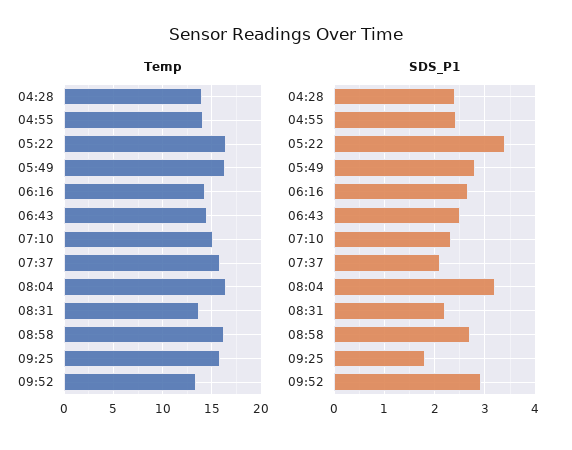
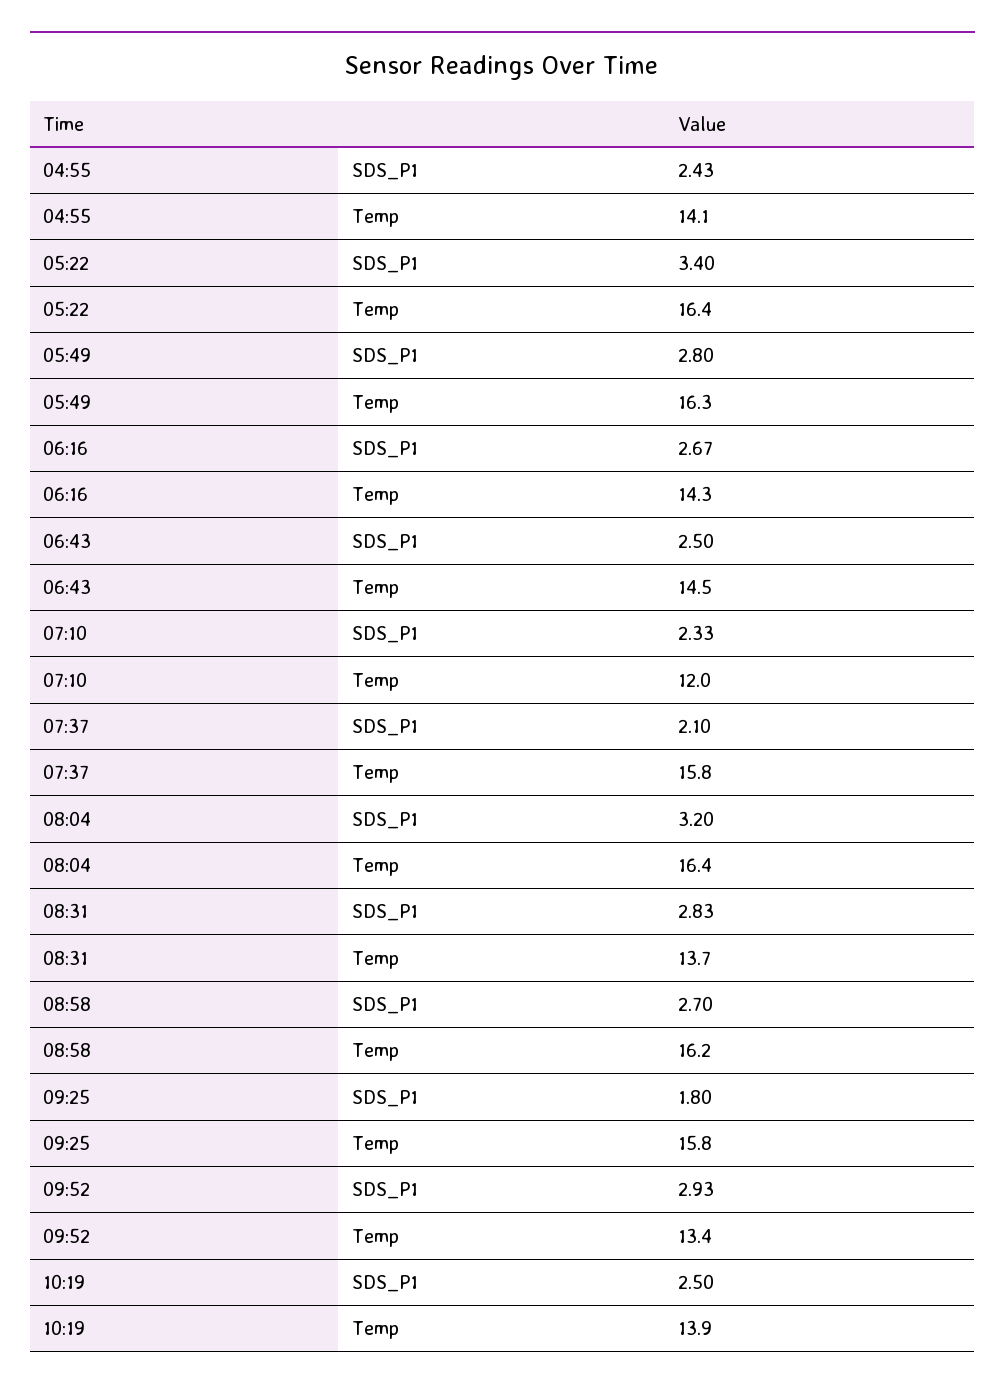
Temp, 04:28: 14 -> none
Temp, 07:10: 15 -> 12
SDS_P1, 04:28: 2.4 -> none
SDS_P1, 08:31: 2.2 -> 2.83
SDS_P1, 10:19: none -> 2.5
Temp, 10:19: none -> 13.9

